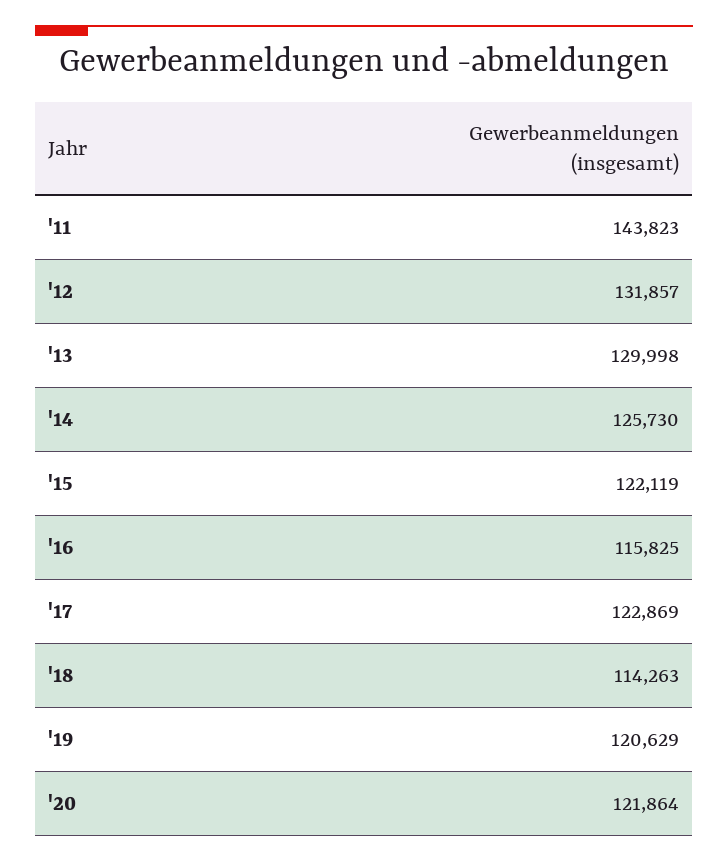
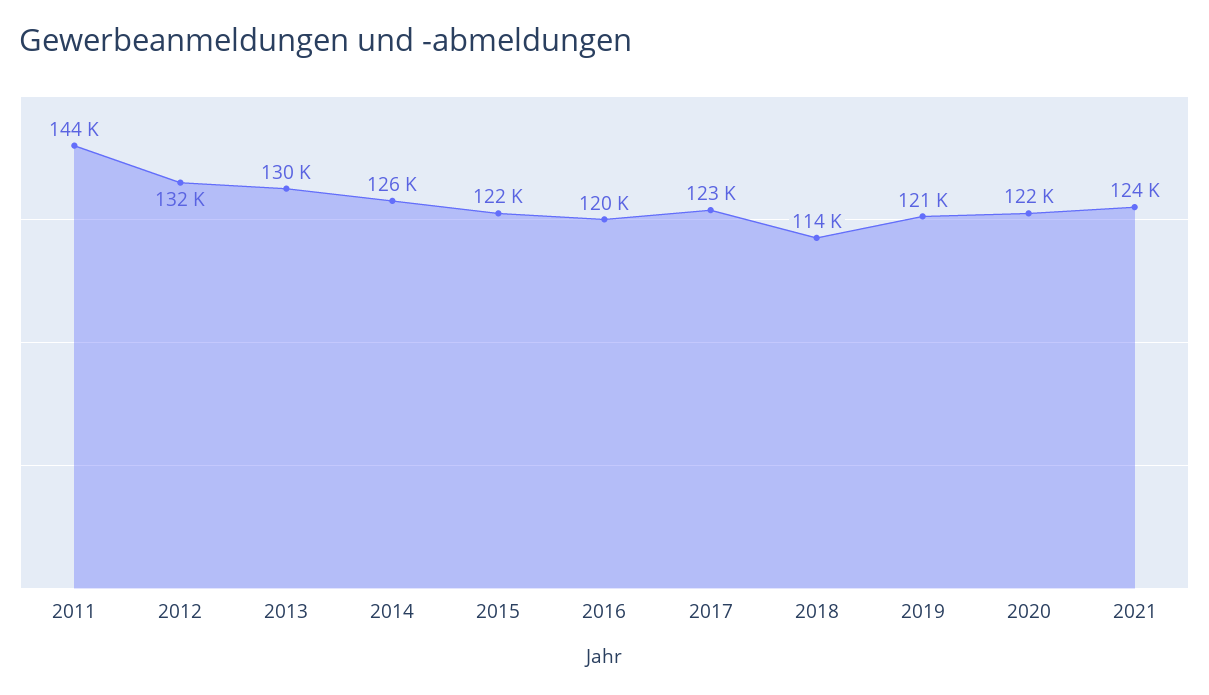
'16: 115825 -> 120000
2021: none -> 124000

